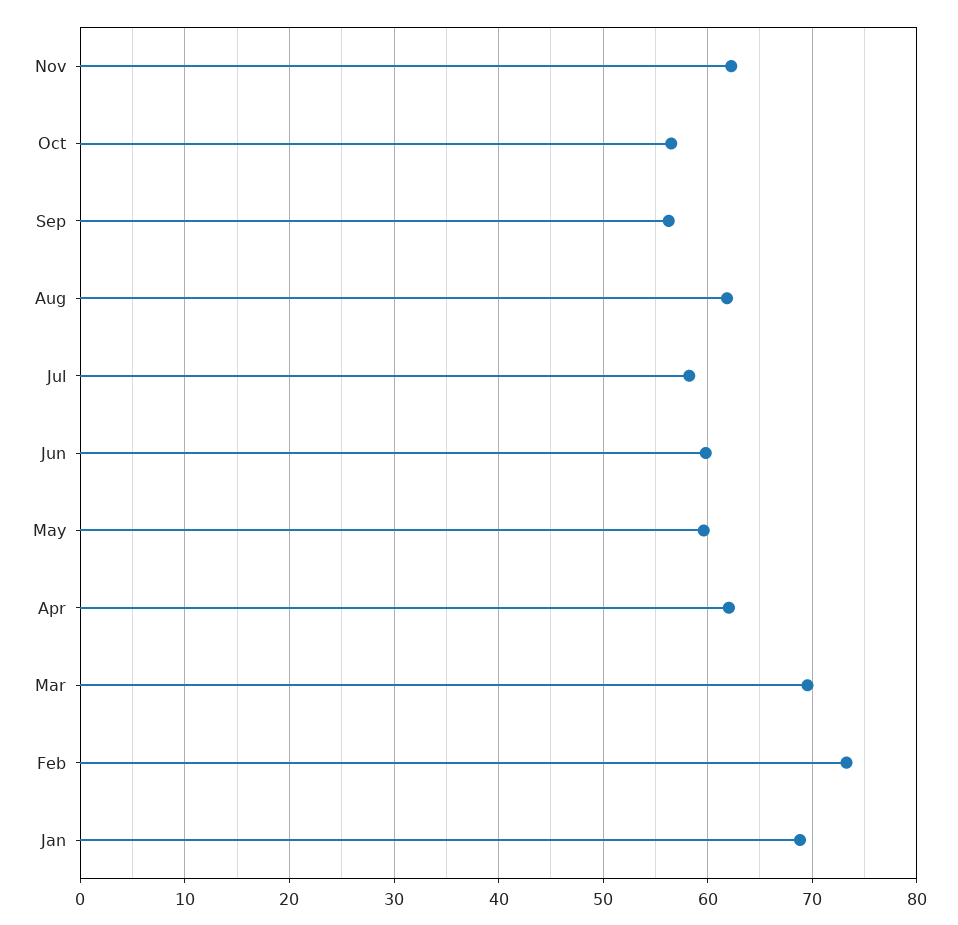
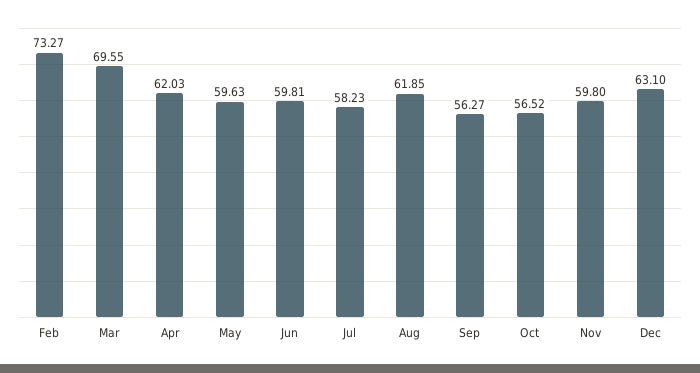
Nov: 62 -> 59.8
Jan: 69 -> none
Dec: none -> 63.1

